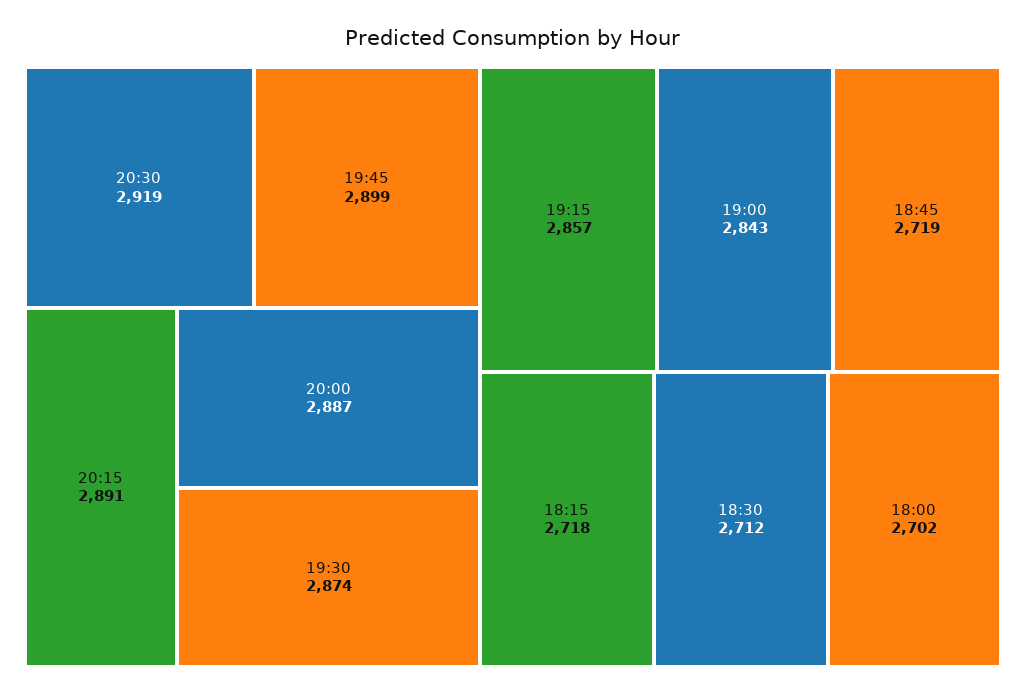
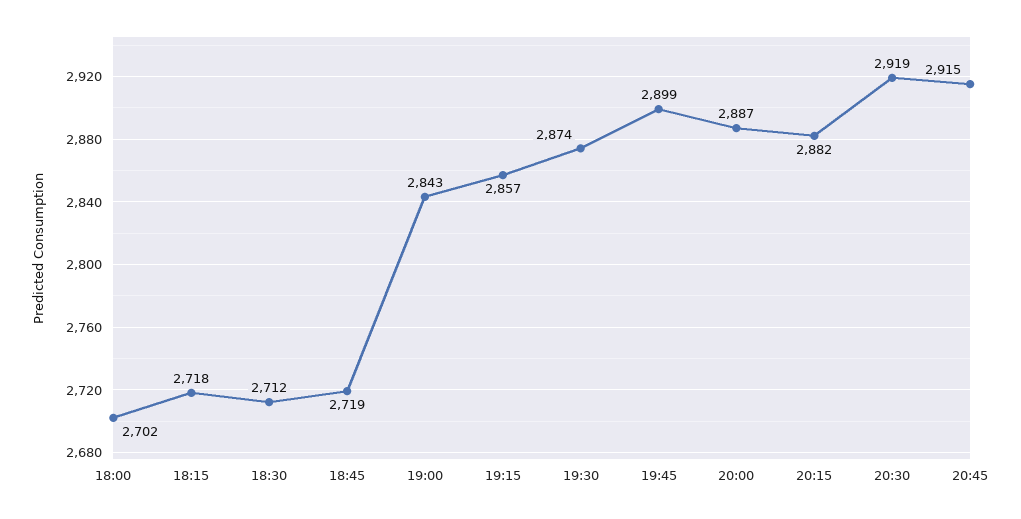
20:15: 2891 -> 2882
20:45: none -> 2915

